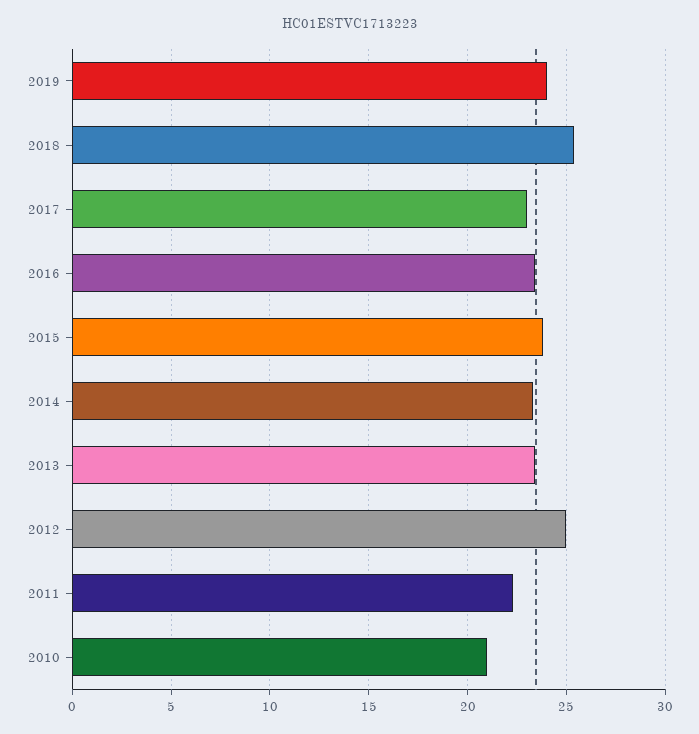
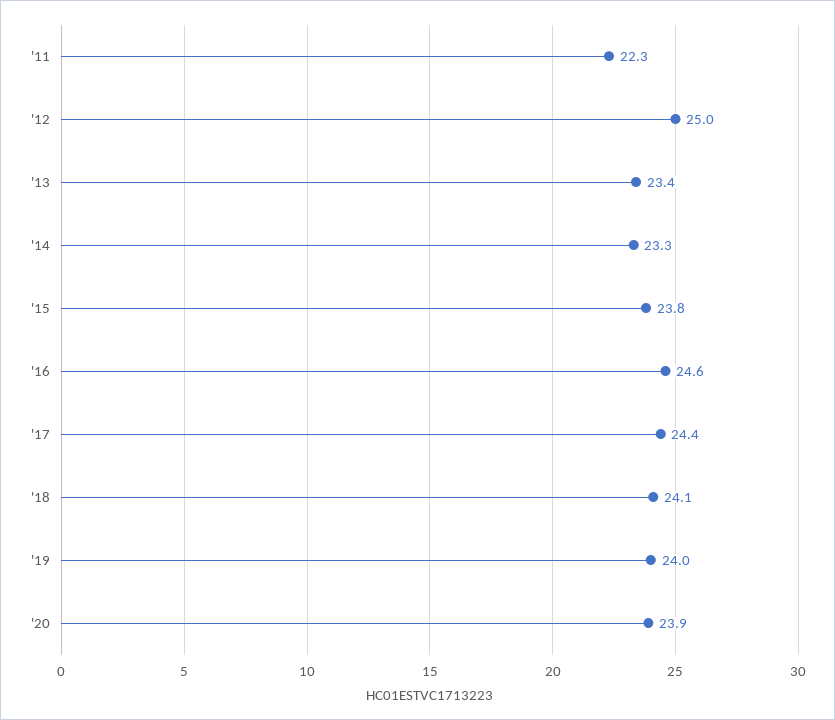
2018: 25.5 -> 24.1
2017: 23 -> 24.4
2016: 23.5 -> 24.6
2010: 21 -> none
'20: none -> 23.9

